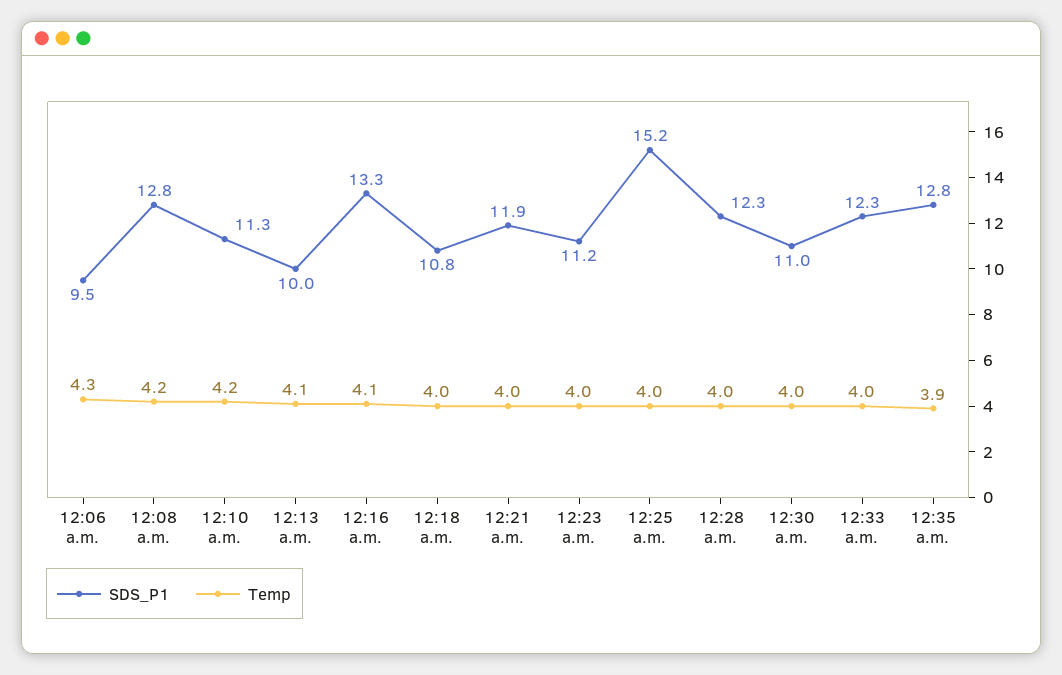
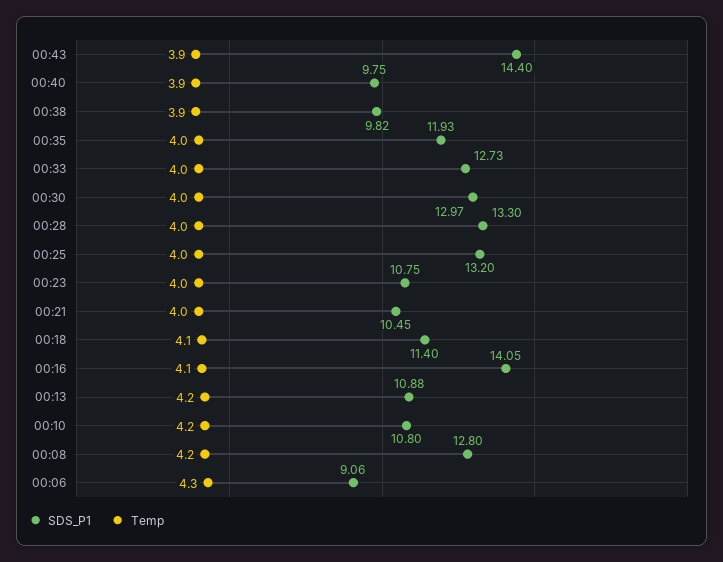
SDS_P1, 12:06 a.m.: 9.5 -> 9.06
SDS_P1, 12:10 a.m.: 11.3 -> 10.8
SDS_P1, 12:13 a.m.: 10 -> 10.88
Temp, 12:13 a.m.: 4.1 -> 4.2
SDS_P1, 12:16 a.m.: 13.3 -> 14.05
SDS_P1, 12:18 a.m.: 10.8 -> 11.4
Temp, 12:18 a.m.: 4 -> 4.1
SDS_P1, 12:21 a.m.: 11.9 -> 10.45
SDS_P1, 12:23 a.m.: 11.2 -> 10.75
SDS_P1, 12:25 a.m.: 15.2 -> 13.2
SDS_P1, 12:28 a.m.: 12.3 -> 13.3
SDS_P1, 12:30 a.m.: 11 -> 12.97
SDS_P1, 12:33 a.m.: 12.3 -> 12.73
SDS_P1, 12:35 a.m.: 12.8 -> 11.93
Temp, 12:35 a.m.: 3.9 -> 4
SDS_P1, 00:43: none -> 14.4
Temp, 00:43: none -> 3.9
SDS_P1, 00:40: none -> 9.75
Temp, 00:40: none -> 3.9
SDS_P1, 00:38: none -> 9.82
Temp, 00:38: none -> 3.9

